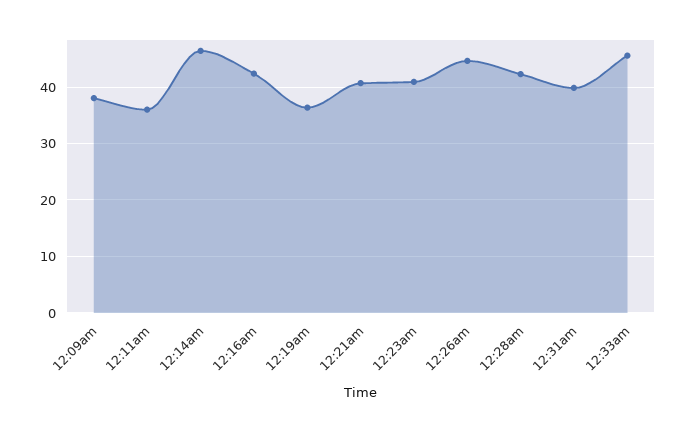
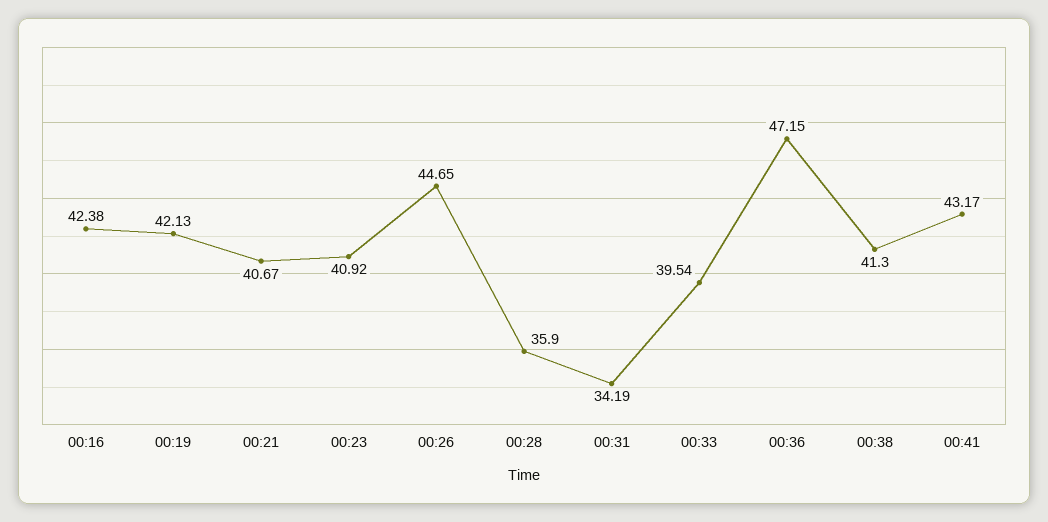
12:09am: 38 -> none
12:11am: 36 -> none
12:14am: 46 -> none
12:19am: 36 -> 42.13
12:28am: 42 -> 35.9
12:31am: 40 -> 34.19
12:33am: 46 -> 39.54
00:36: none -> 47.15
00:38: none -> 41.3
00:41: none -> 43.17

